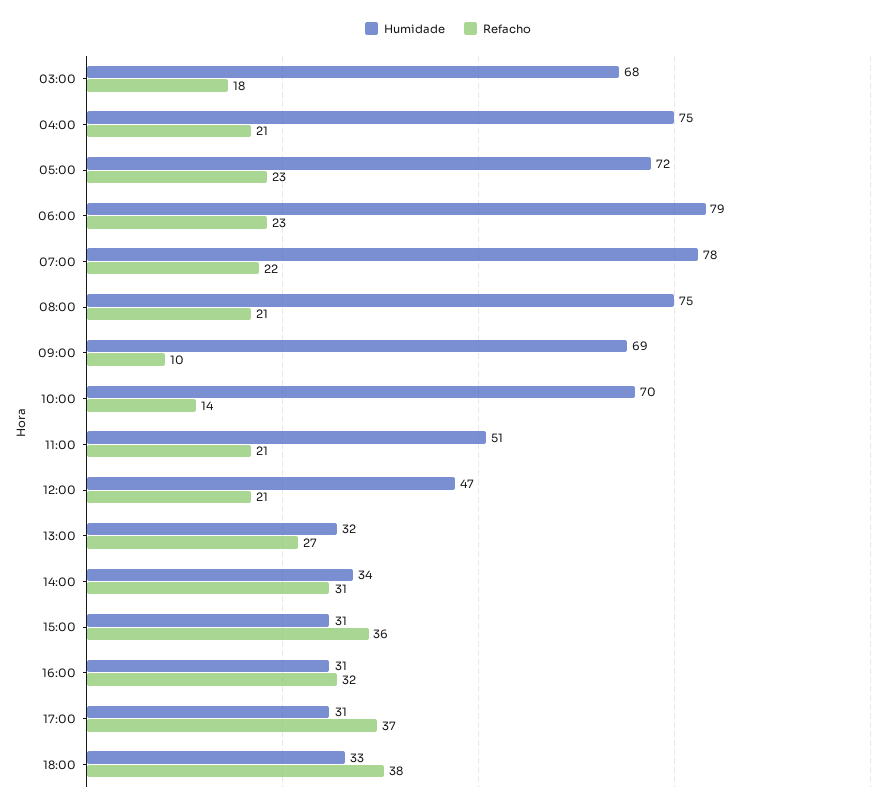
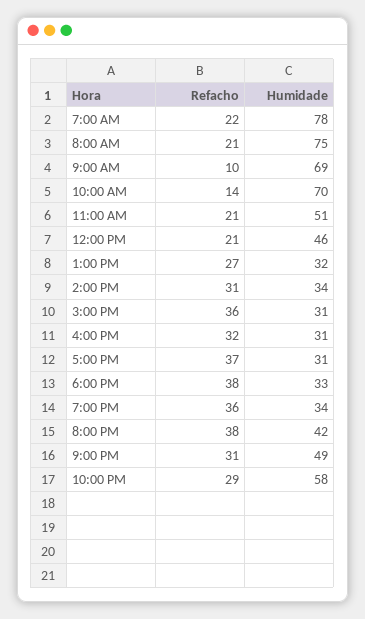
Humidade, 03:00: 68 -> none
Refacho, 03:00: 18 -> none
Humidade, 04:00: 75 -> none
Refacho, 04:00: 21 -> none
Humidade, 05:00: 72 -> none
Refacho, 05:00: 23 -> none
Humidade, 06:00: 79 -> none
Refacho, 06:00: 23 -> none
Humidade, 12:00: 47 -> 46
Refacho, 7:00 PM: none -> 36
Humidade, 7:00 PM: none -> 34
Refacho, 8:00 PM: none -> 38
Humidade, 8:00 PM: none -> 42
Refacho, 9:00 PM: none -> 31
Humidade, 9:00 PM: none -> 49
Refacho, 10:00 PM: none -> 29
Humidade, 10:00 PM: none -> 58

